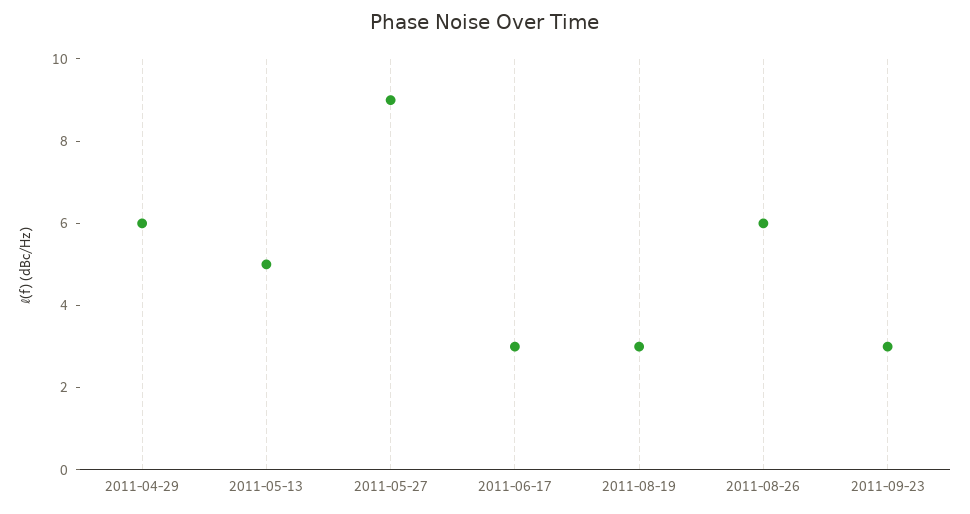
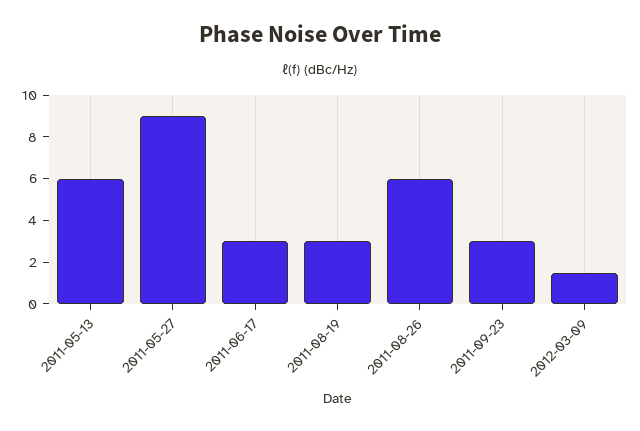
2011-04-29: 6 -> none
2011-05-13: 5 -> 6
2012-03-09: none -> 1.5

